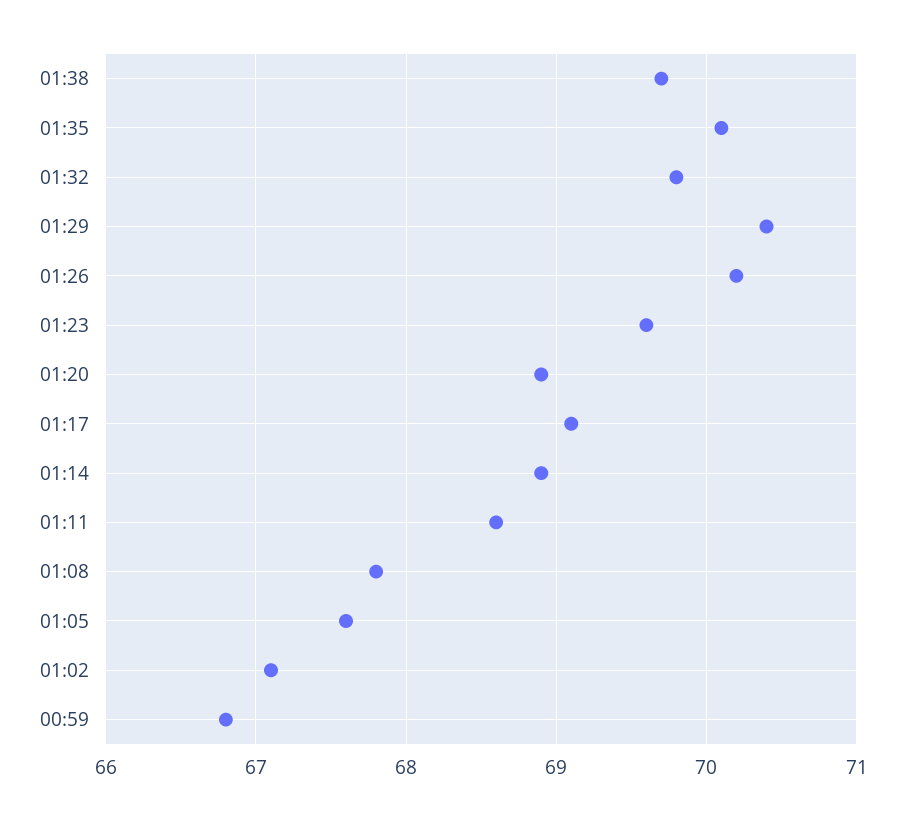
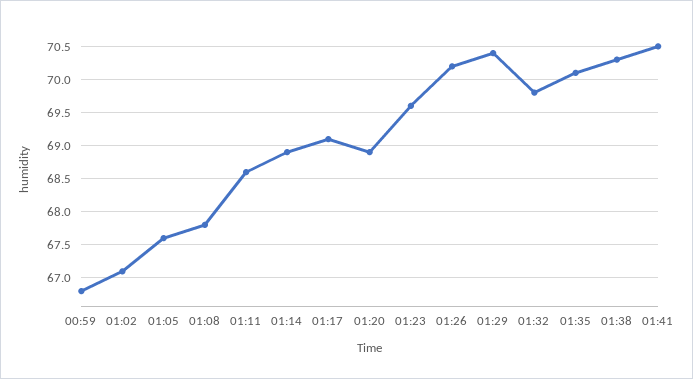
01:38: 69.7 -> 70.3
01:41: none -> 70.5

